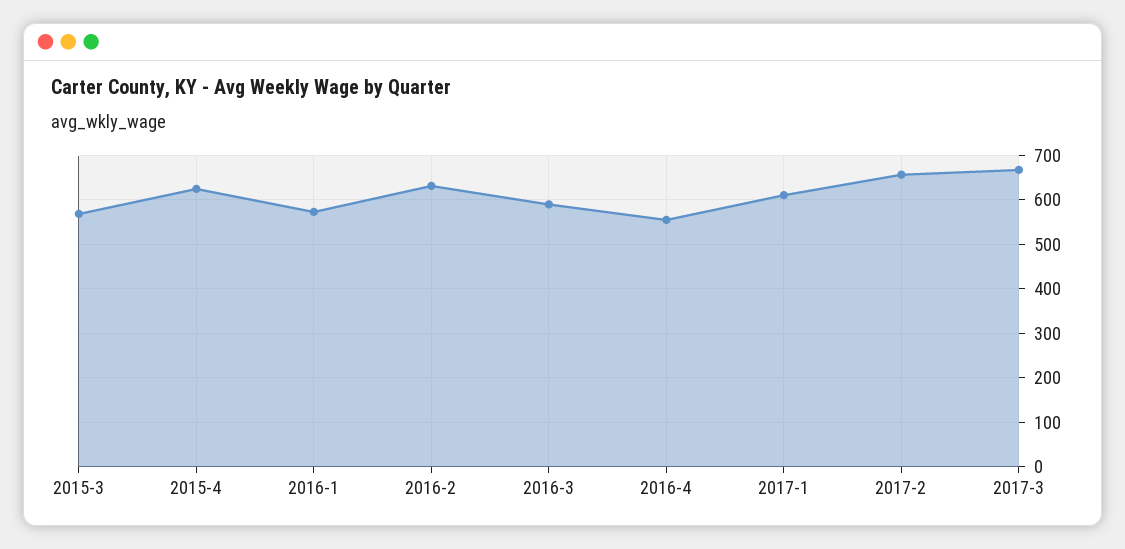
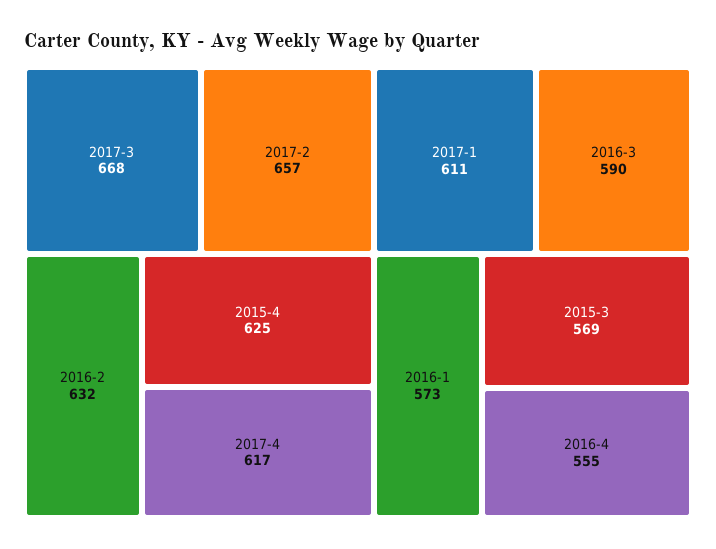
2017-4: none -> 617

